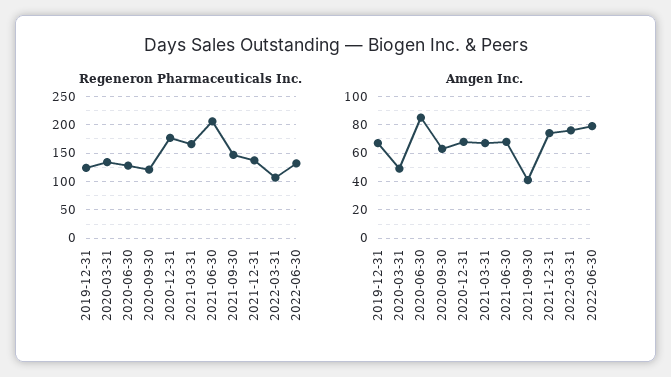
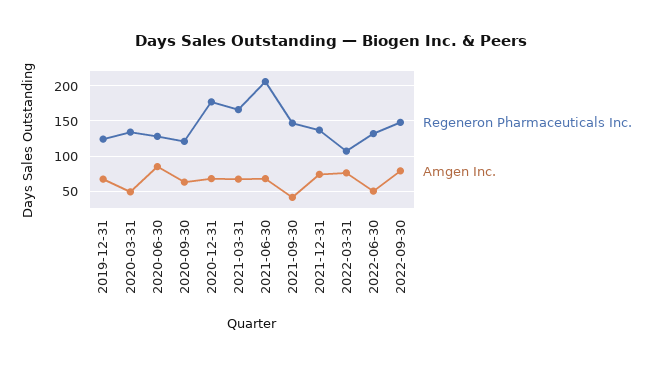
Amgen Inc., 2022-06-30: 80 -> 50
Regeneron Pharmaceuticals Inc., 2022-09-30: none -> 150
Amgen Inc., 2022-09-30: none -> 80

